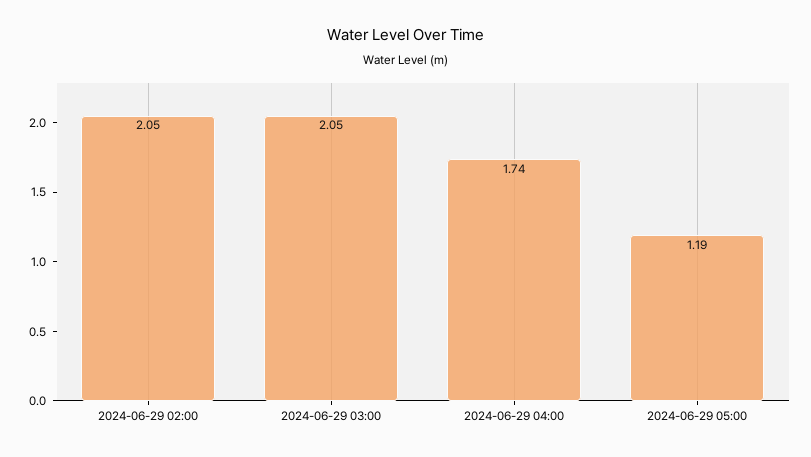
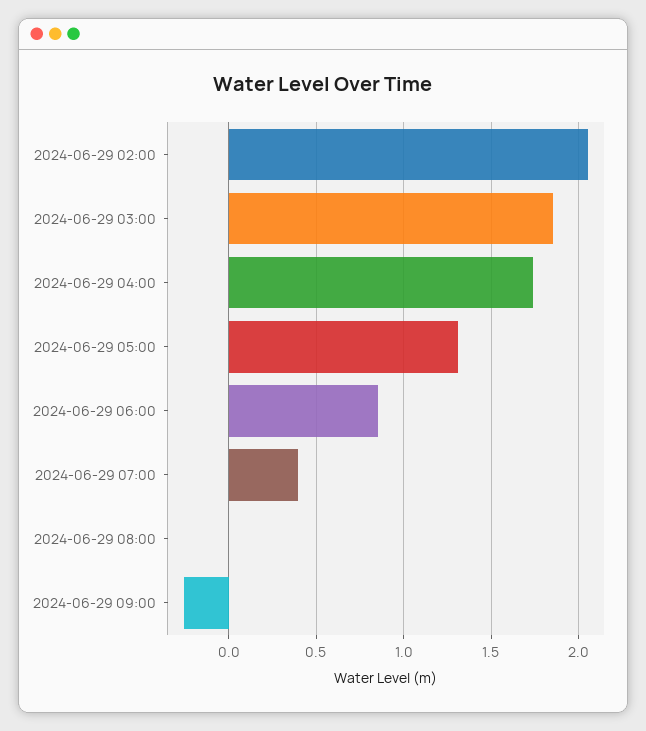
2024-06-29 03:00: 2.05 -> 1.85
2024-06-29 05:00: 1.19 -> 1.3
2024-06-29 06:00: none -> 0.85
2024-06-29 07:00: none -> 0.4
2024-06-29 08:00: none -> 0
2024-06-29 09:00: none -> -0.25

